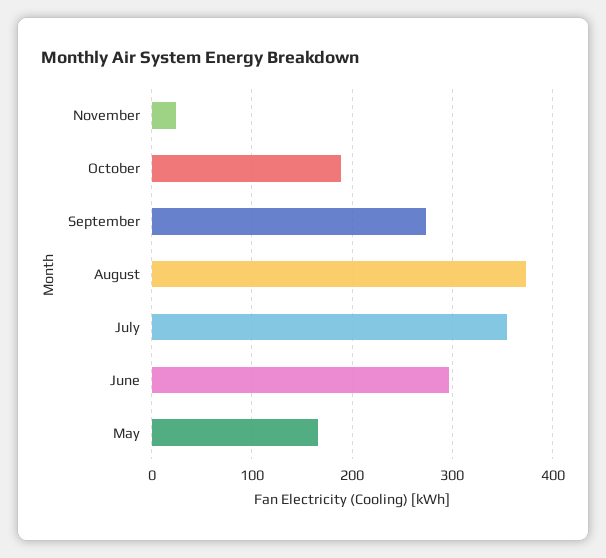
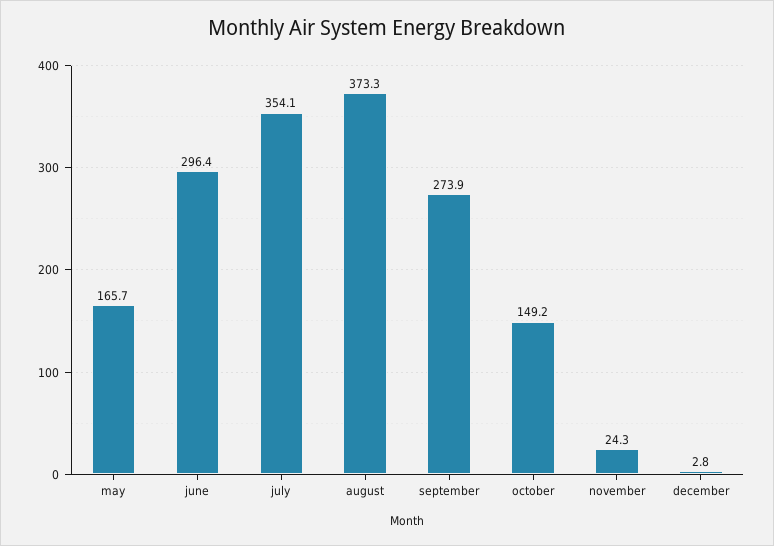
October: 190 -> 149.2
december: none -> 2.8

